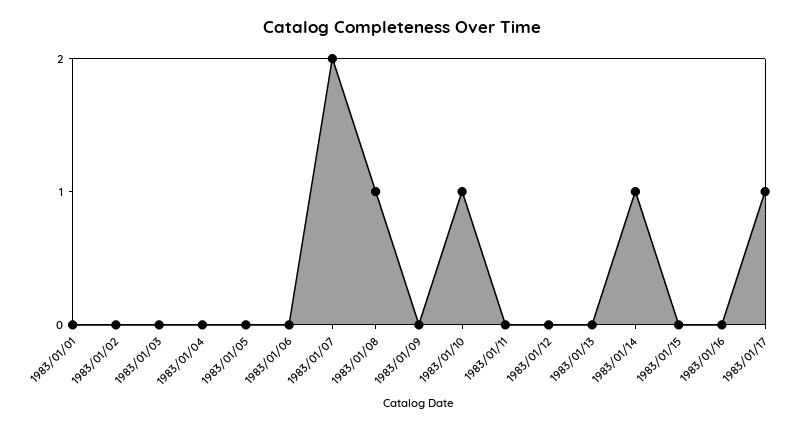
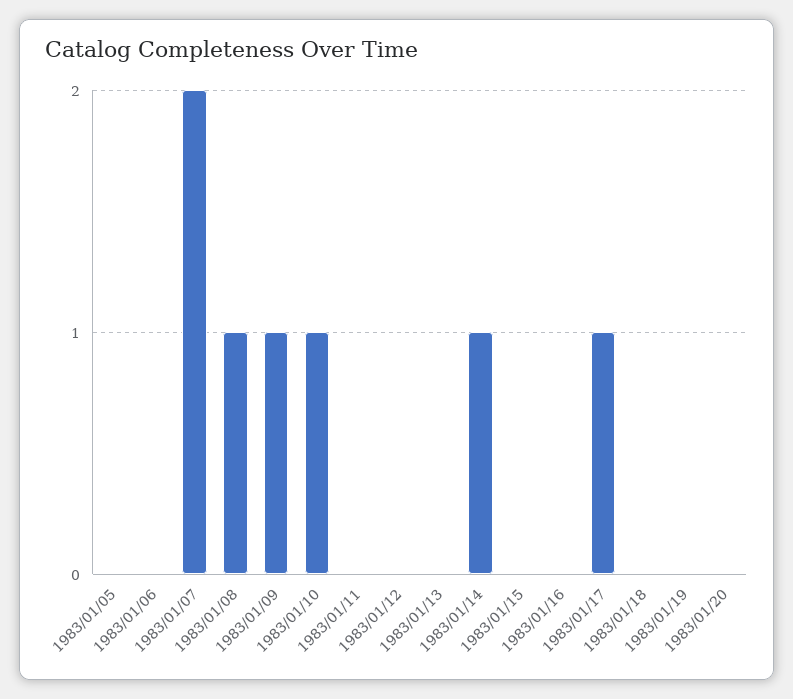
1983/01/01: 0 -> none
1983/01/02: 0 -> none
1983/01/03: 0 -> none
1983/01/04: 0 -> none
1983/01/09: 0 -> 1
1983/01/18: none -> 0
1983/01/19: none -> 0
1983/01/20: none -> 0

